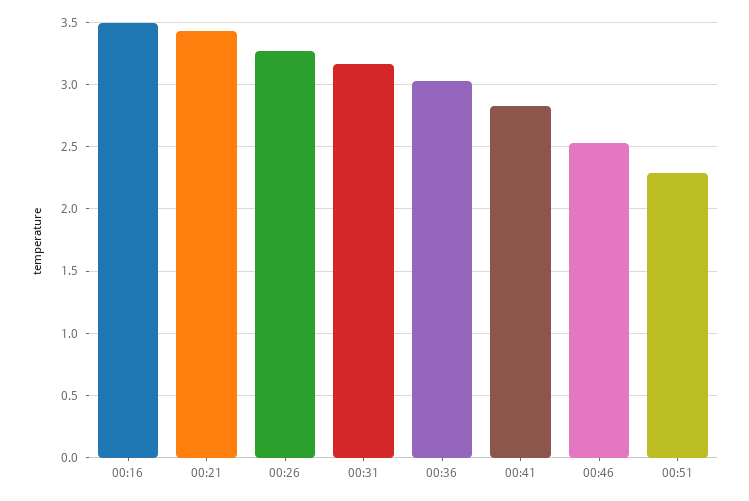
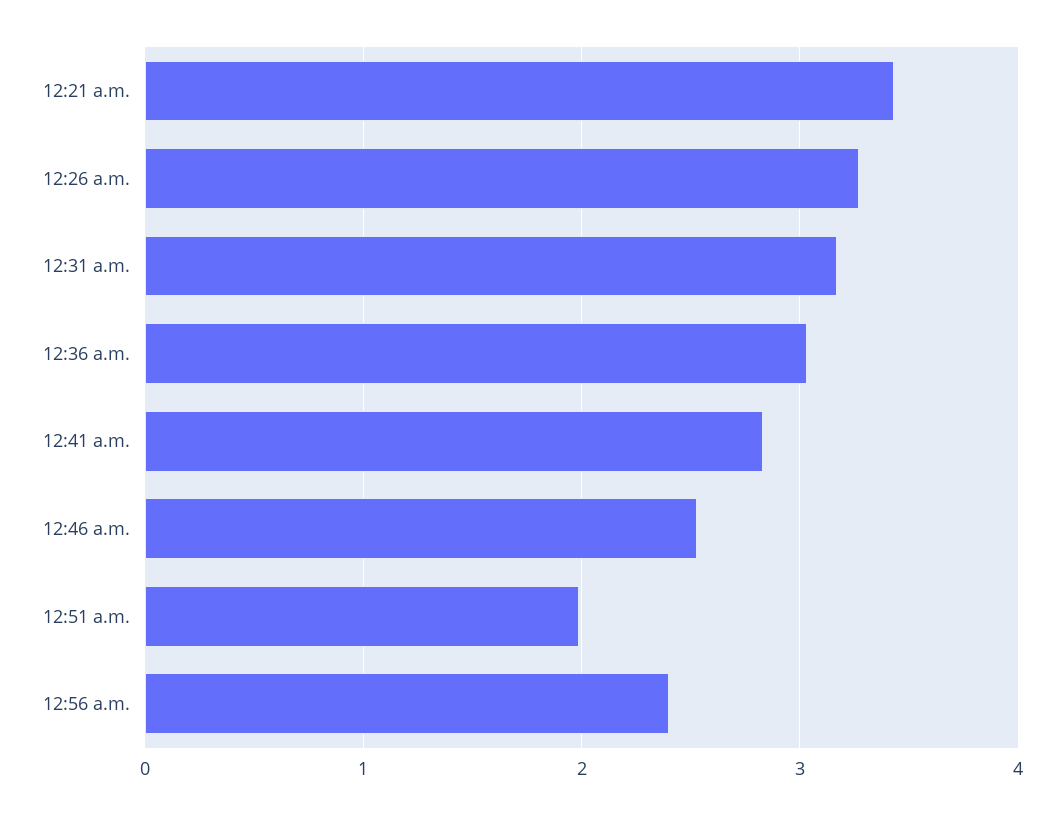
00:16: 3.5 -> none
00:51: 2.3 -> 2
12:56 a.m.: none -> 2.4

